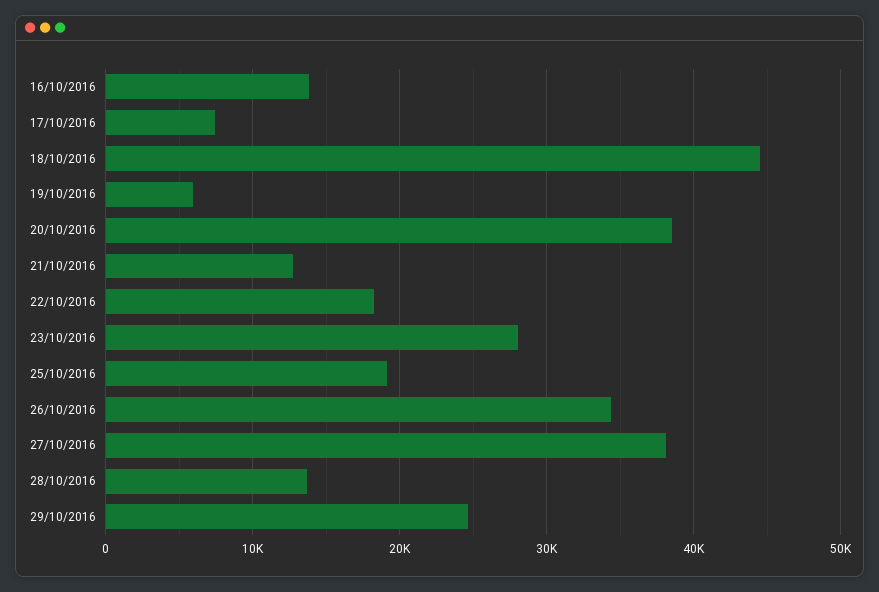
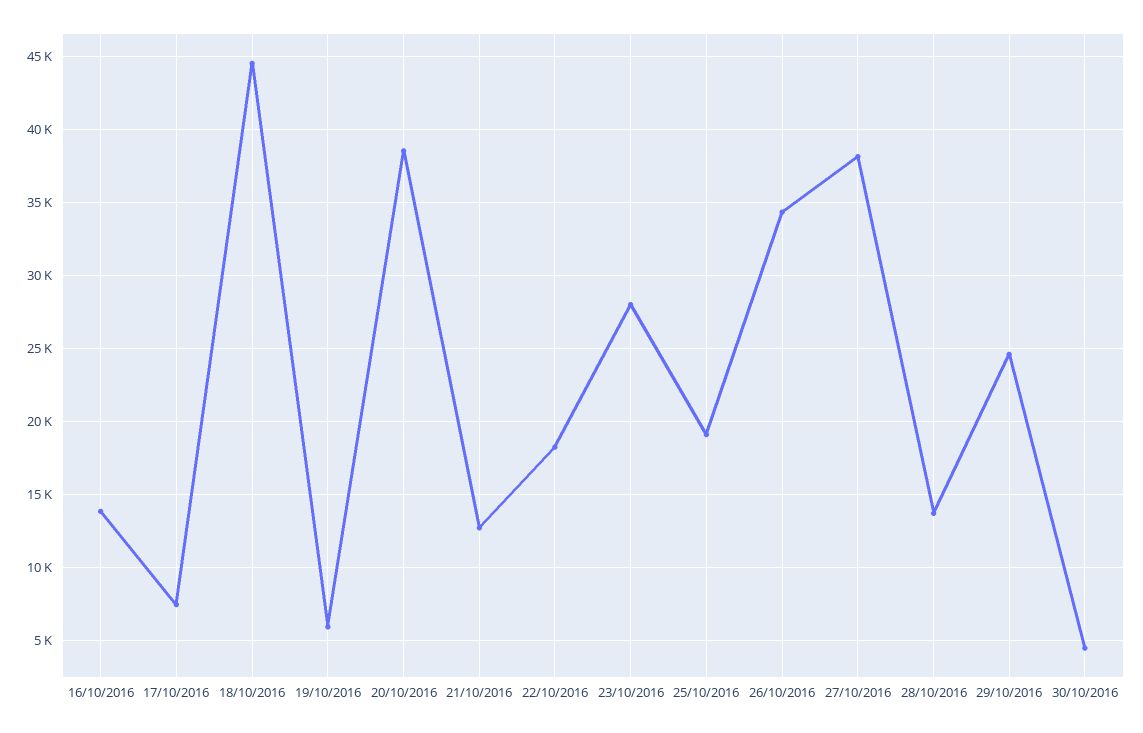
30/10/2016: none -> 4500

